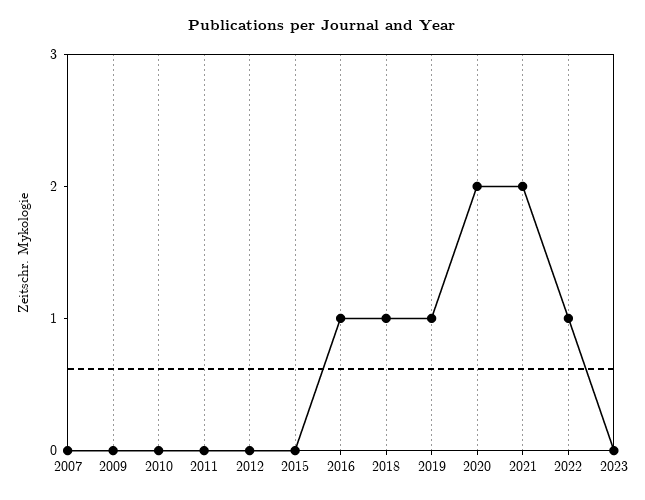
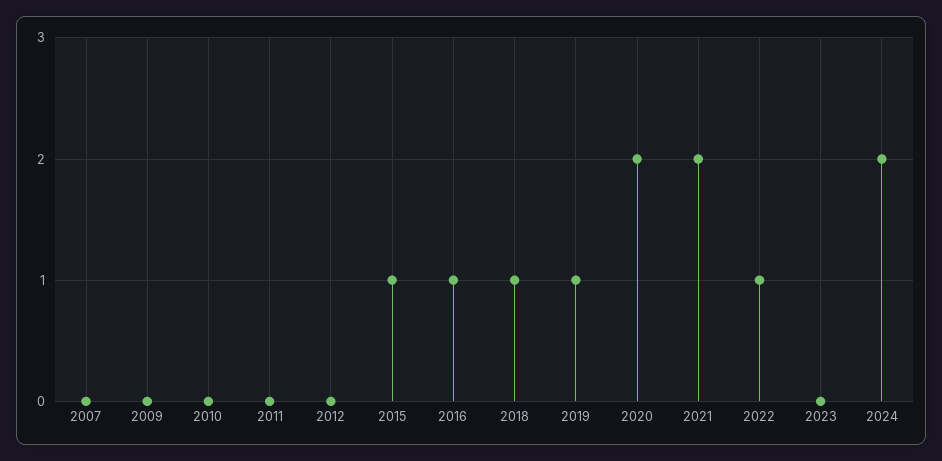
2015: 0 -> 1
2024: none -> 2

